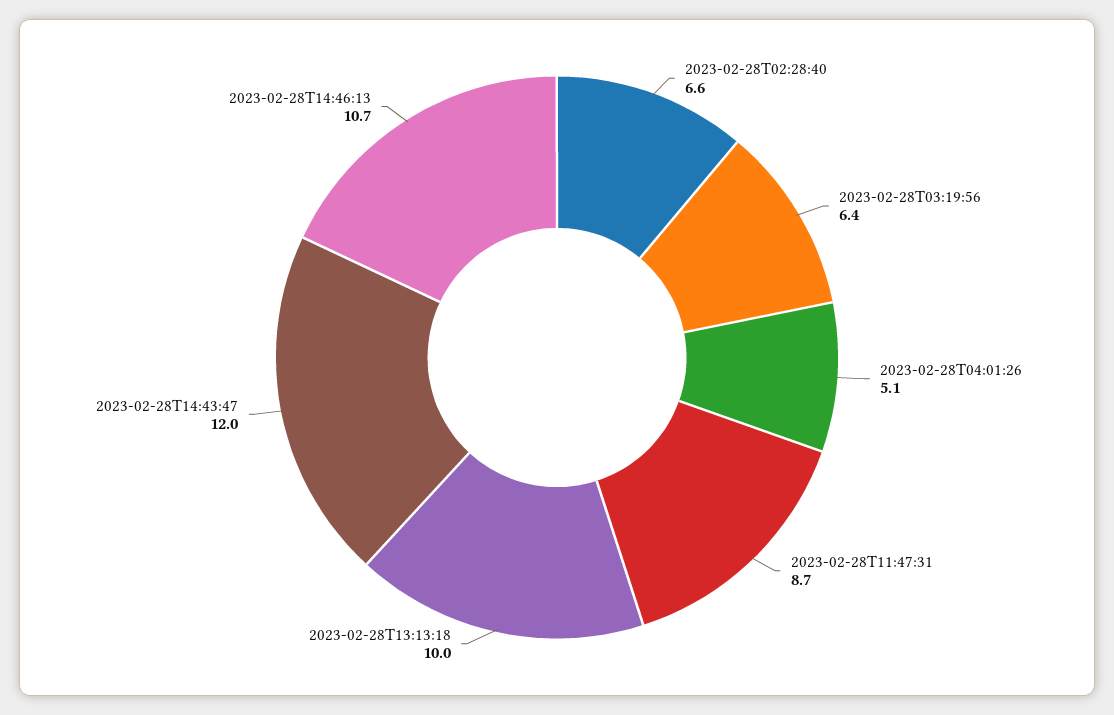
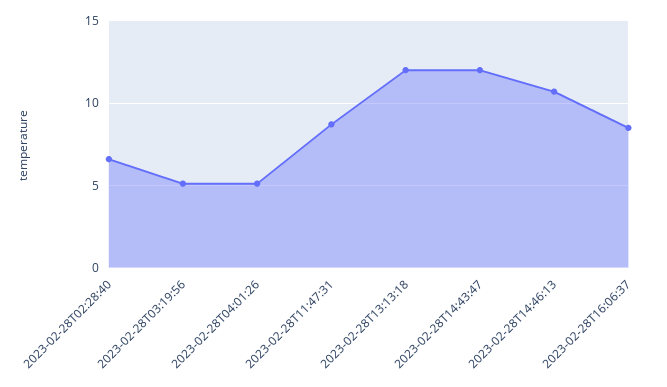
2023-02-28T03:19:56: 6.4 -> 5
2023-02-28T13:13:18: 10 -> 12
2023-02-28T16:06:37: none -> 8.5

